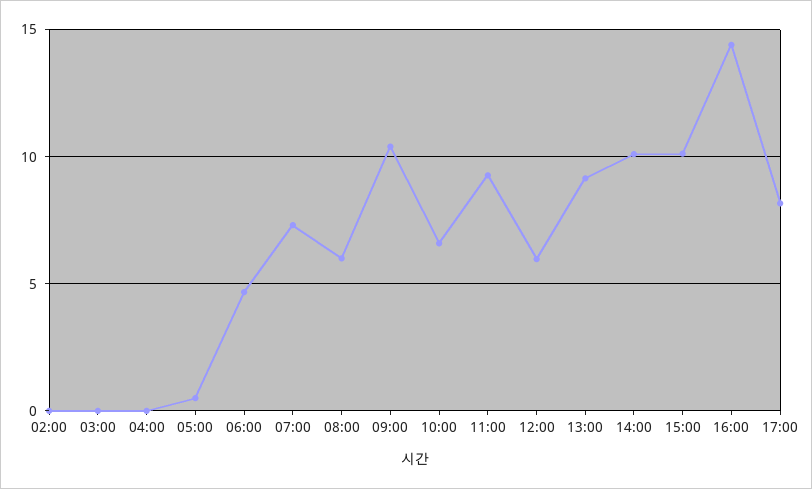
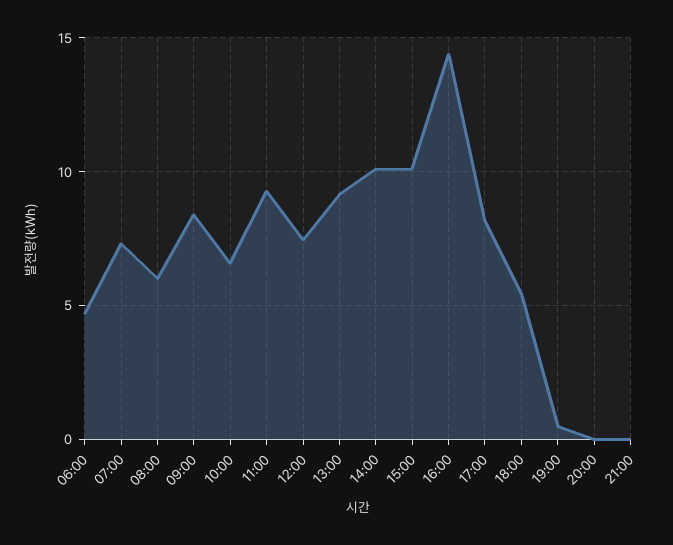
02:00: 0 -> none
03:00: 0 -> none
04:00: 0 -> none
05:00: 0.5 -> none
09:00: 10.5 -> 8.5
12:00: 6 -> 7.5
18:00: none -> 5.5
19:00: none -> 0.5
20:00: none -> 0
21:00: none -> 0

